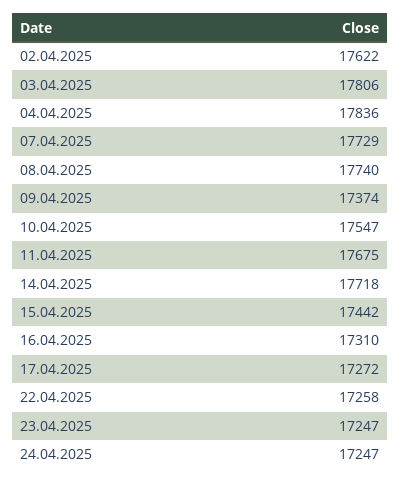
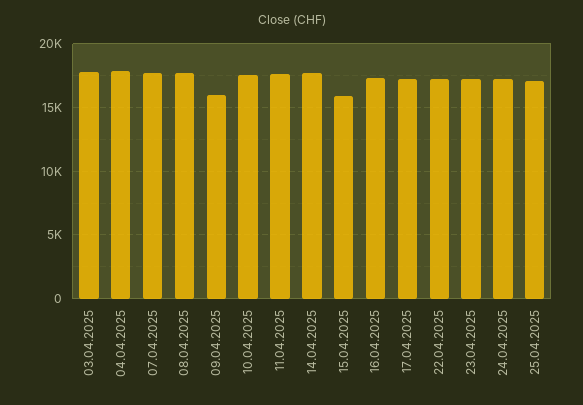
02.04.2025: 17622 -> none
09.04.2025: 17374 -> 16000
15.04.2025: 17442 -> 16000
25.04.2025: none -> 17000

